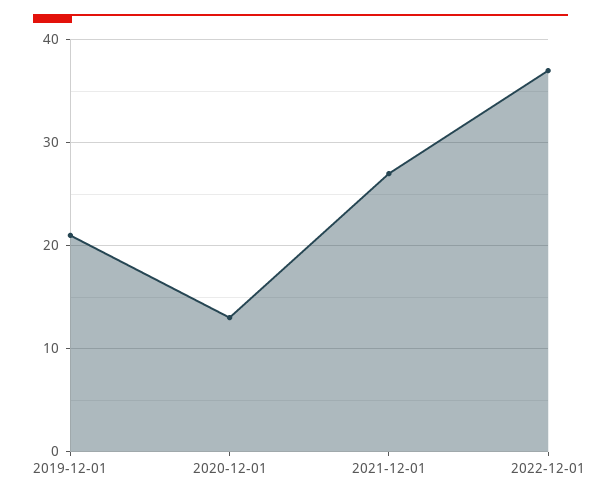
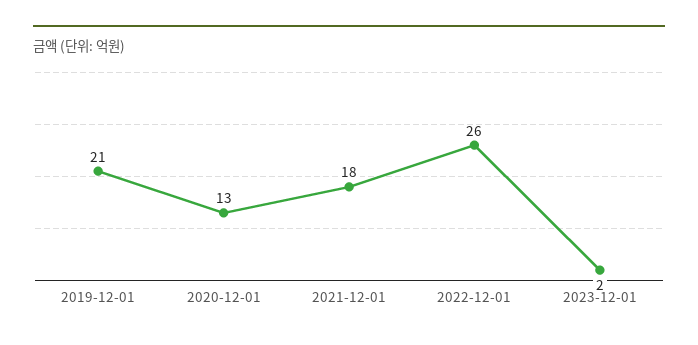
2021-12-01: 27 -> 18
2022-12-01: 37 -> 26
2023-12-01: none -> 2

